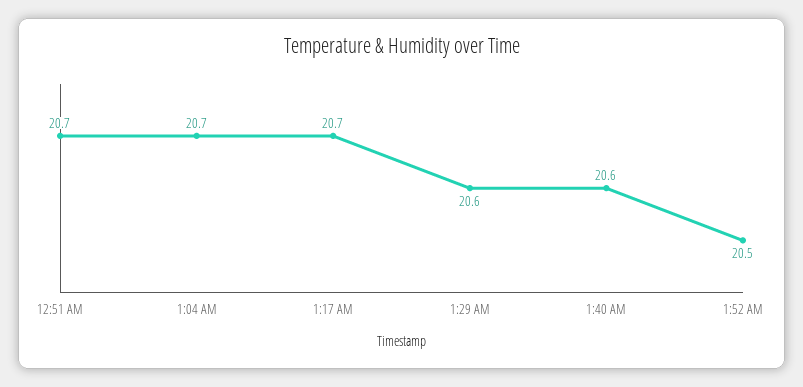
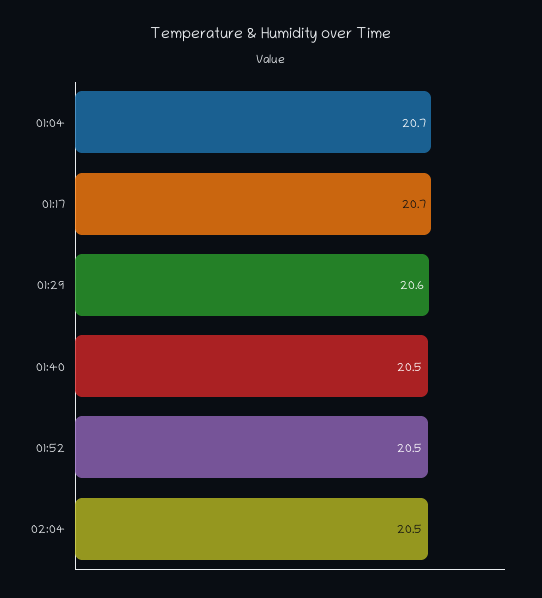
12:51 AM: 20.7 -> none
1:40 AM: 20.6 -> 20.5
02:04: none -> 20.5

